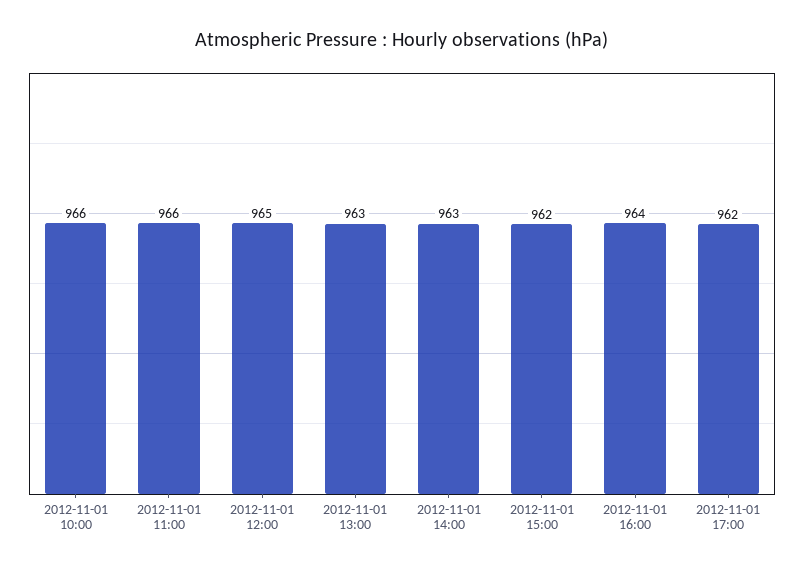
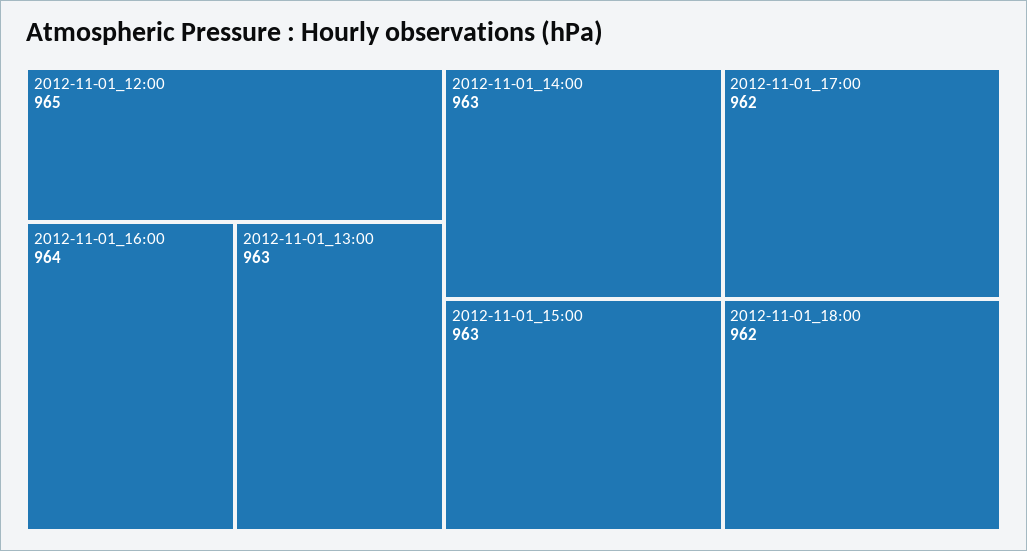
2012-11-01 10:00: 966 -> none
2012-11-01 11:00: 966 -> none
2012-11-01 15:00: 962 -> 963
2012-11-01_18:00: none -> 962

